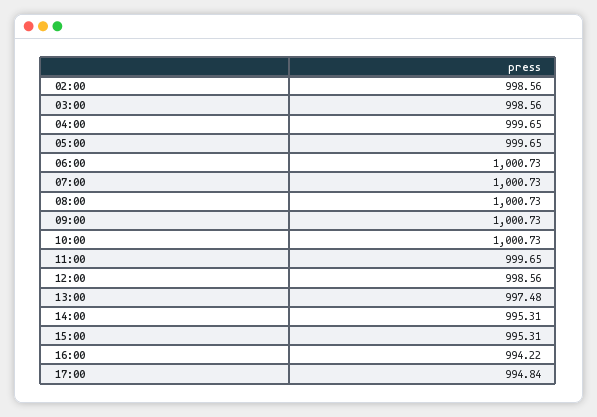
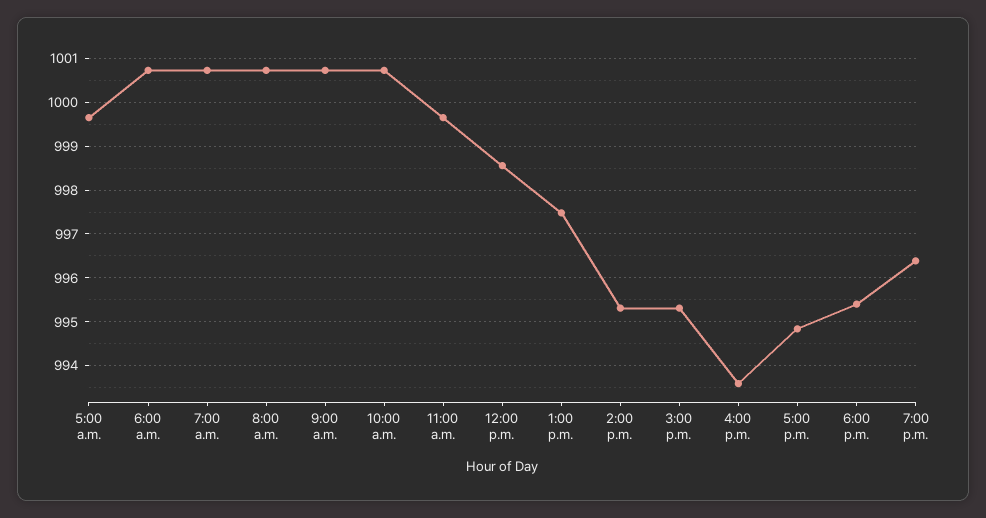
02:00: 998.56 -> none
03:00: 998.56 -> none
04:00: 999.65 -> none
16:00: 994.22 -> 993.6
6:00 p.m.: none -> 995.4
7:00 p.m.: none -> 996.4

